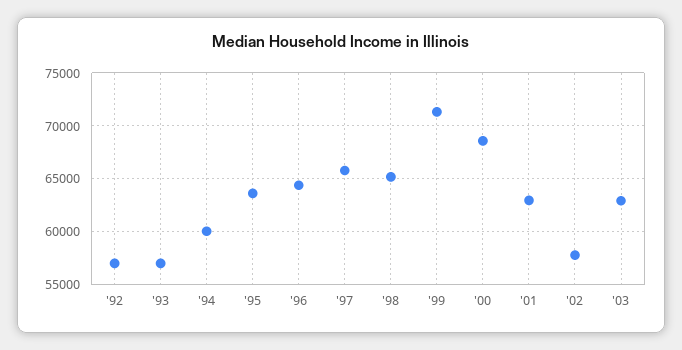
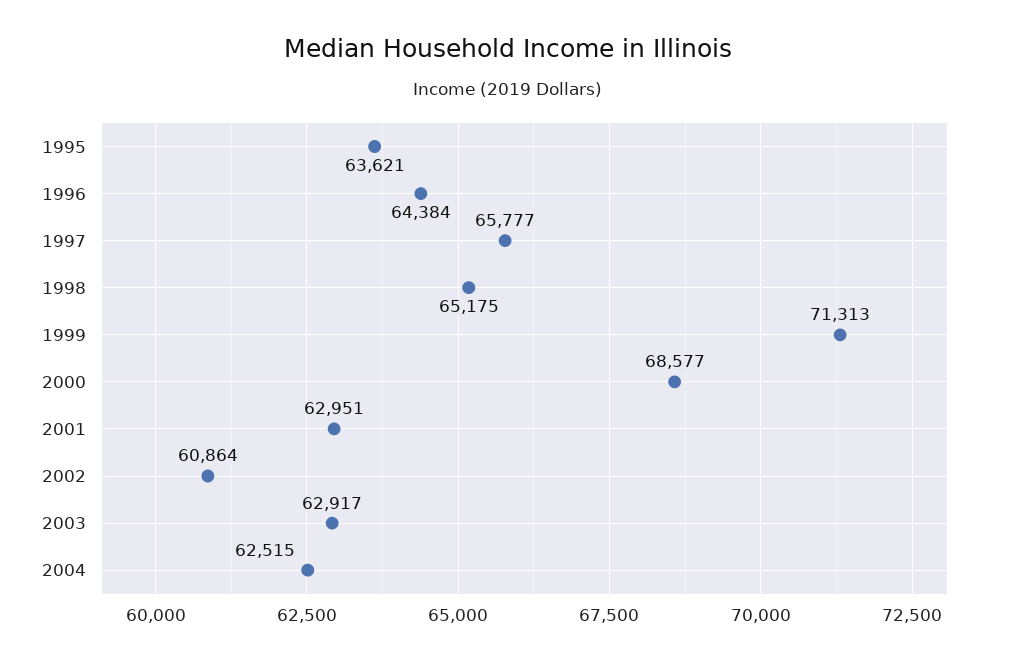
'92: 57000 -> none
'93: 57000 -> none
'94: 60000 -> none
'02: 58000 -> 60864
2004: none -> 62515

